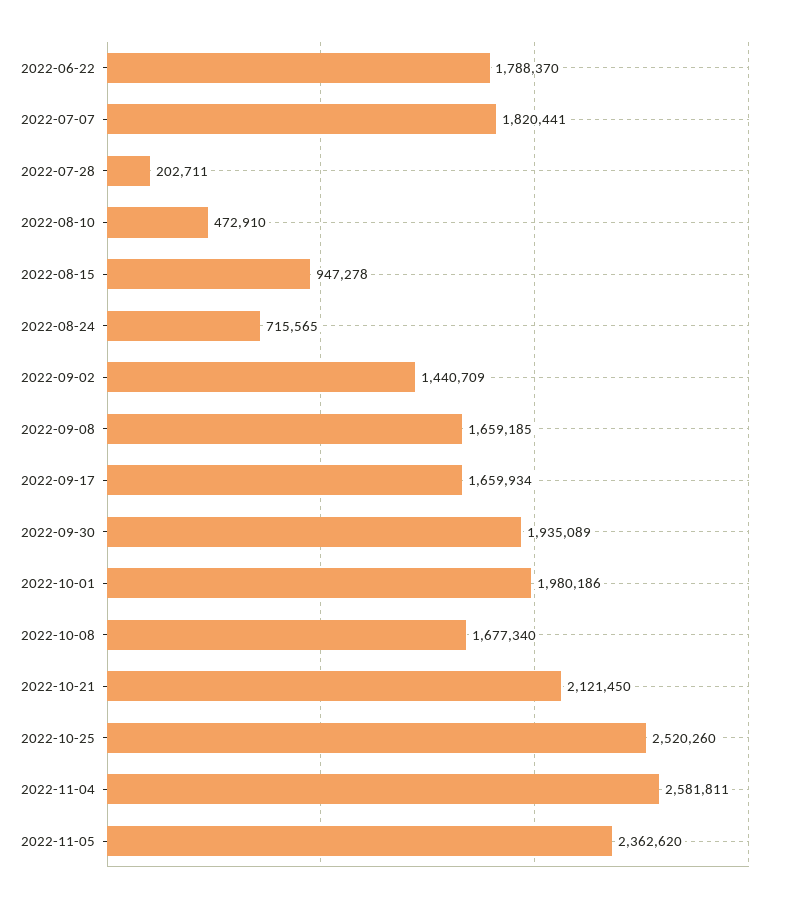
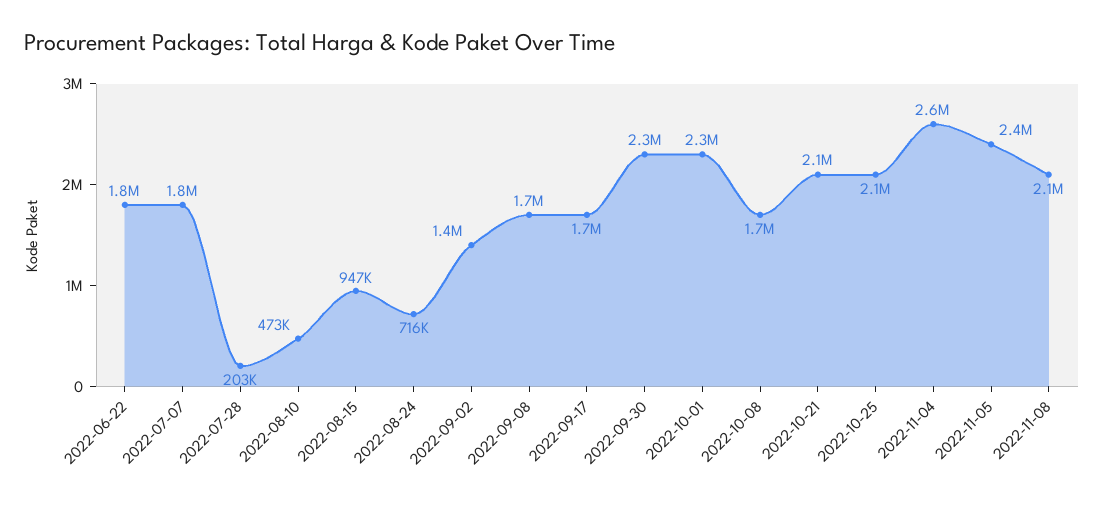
2022-09-30: 1935089 -> 2300000
2022-10-01: 1980186 -> 2300000
2022-10-25: 2520260 -> 2100000
2022-11-08: none -> 2100000

